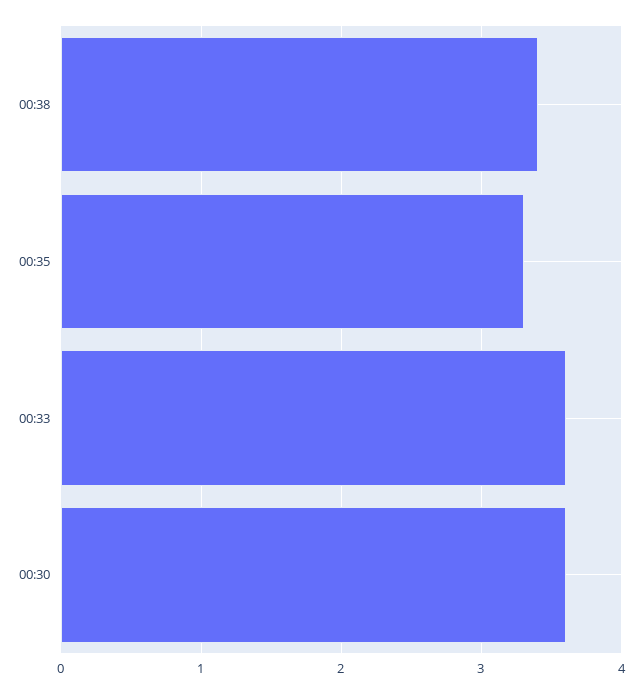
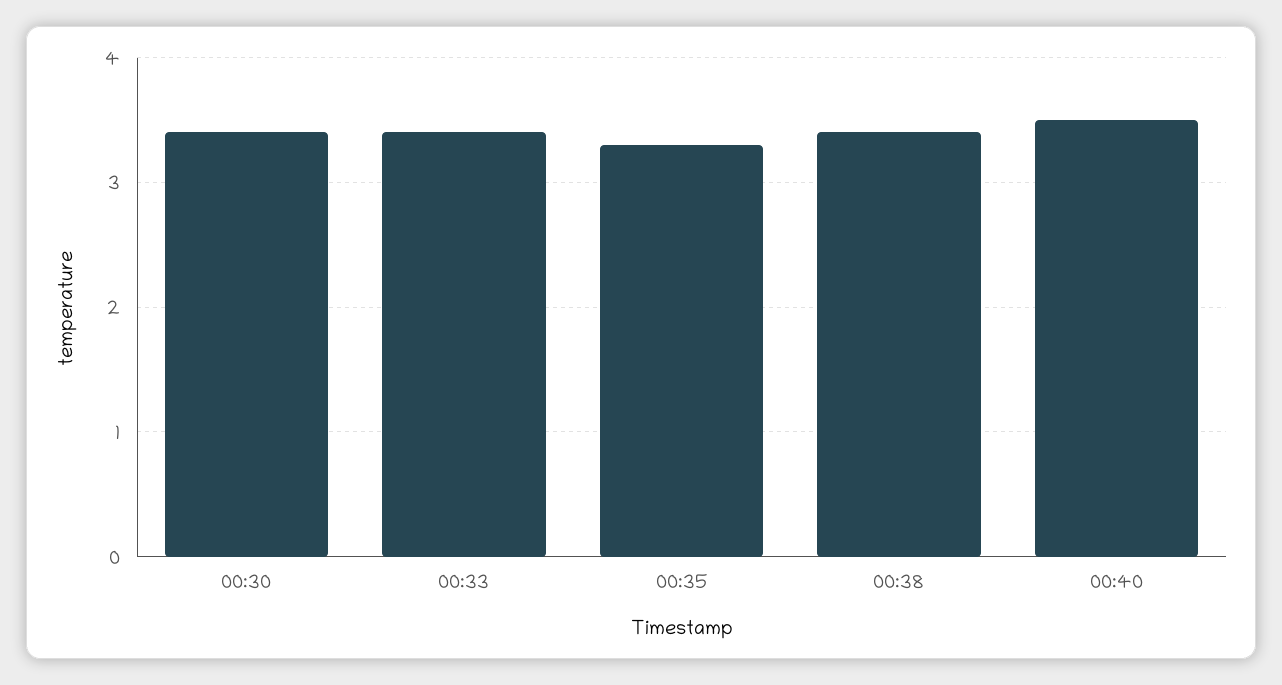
00:33: 3.6 -> 3.4
00:30: 3.6 -> 3.4
00:40: none -> 3.5

